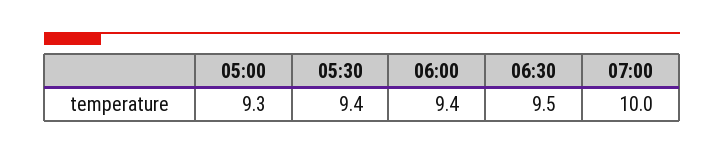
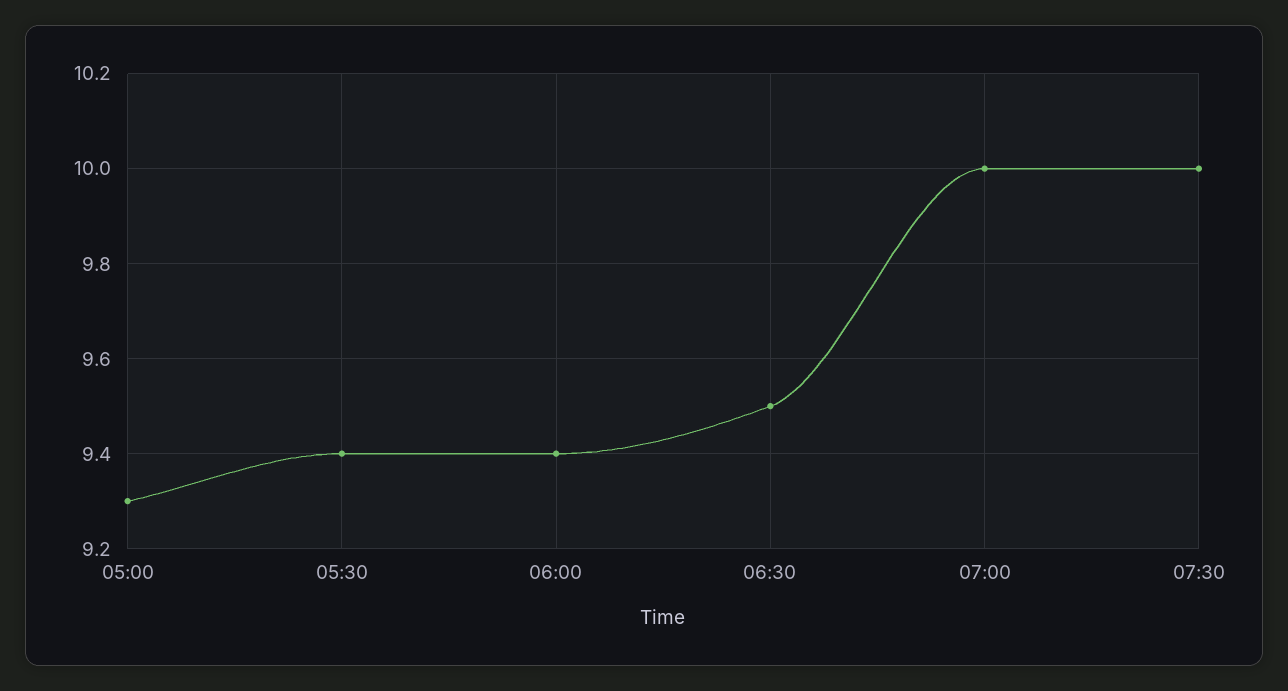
07:30: none -> 10

